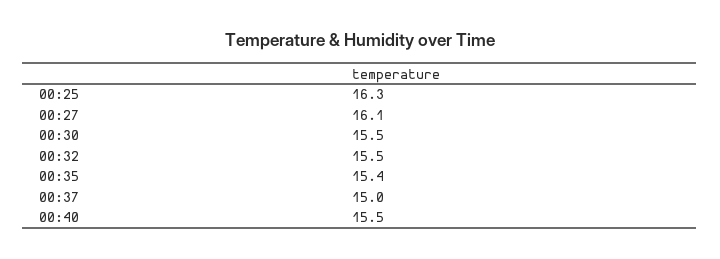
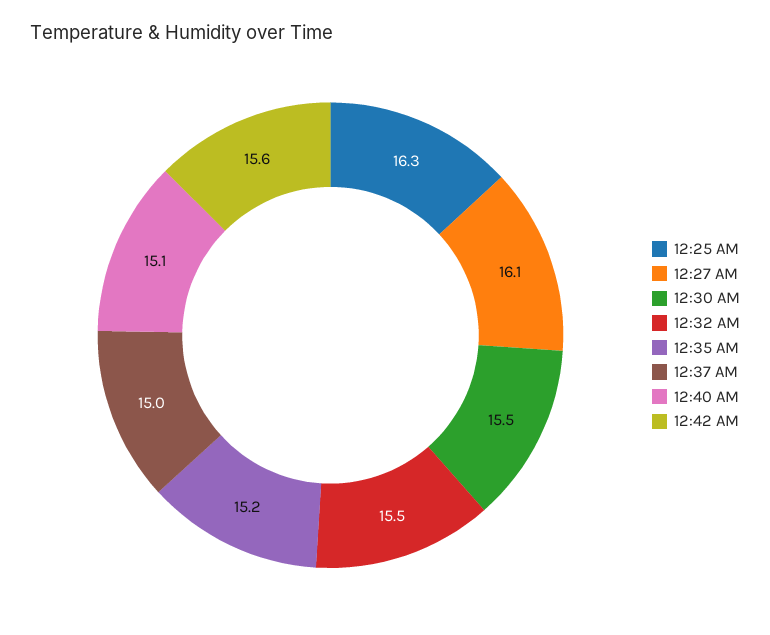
00:35: 15.4 -> 15.2
00:40: 15.5 -> 15.1
12:42 AM: none -> 15.6

